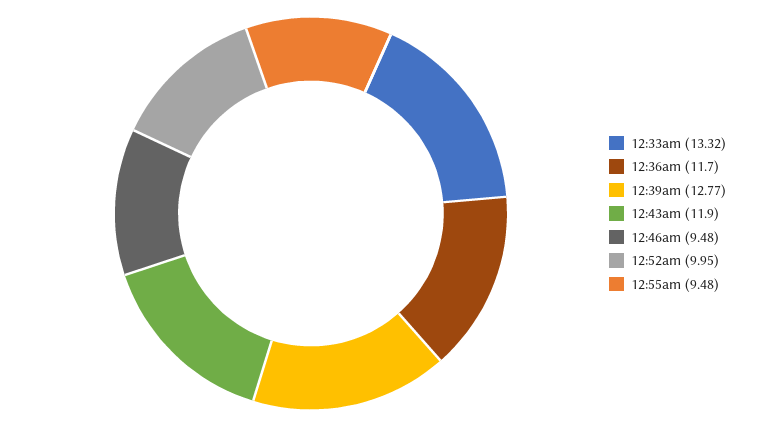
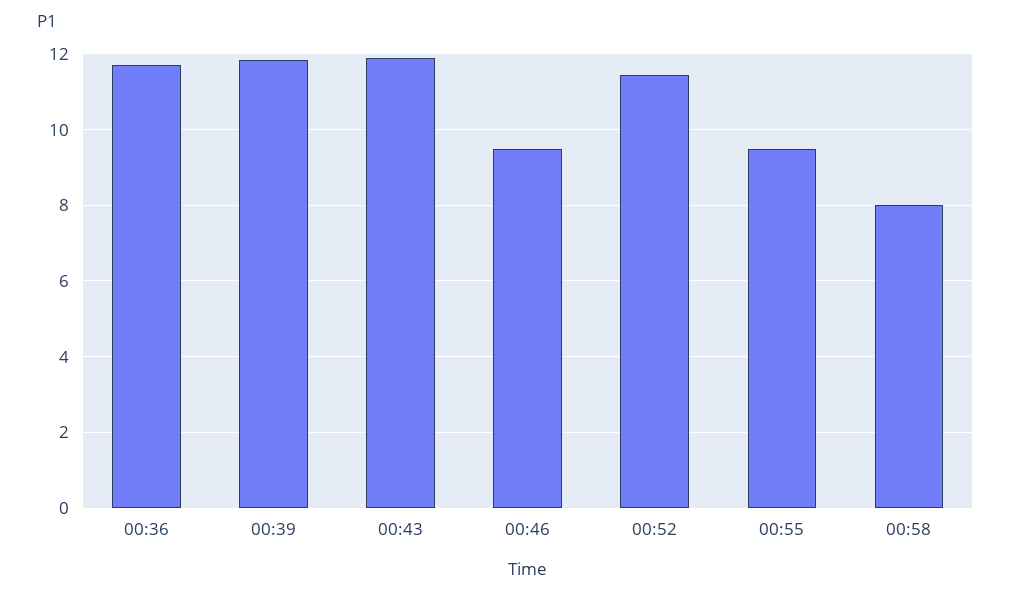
12:33am: 13.32 -> none
12:39am: 12.77 -> 11.8
12:52am: 9.95 -> 11.4
00:58: none -> 8

